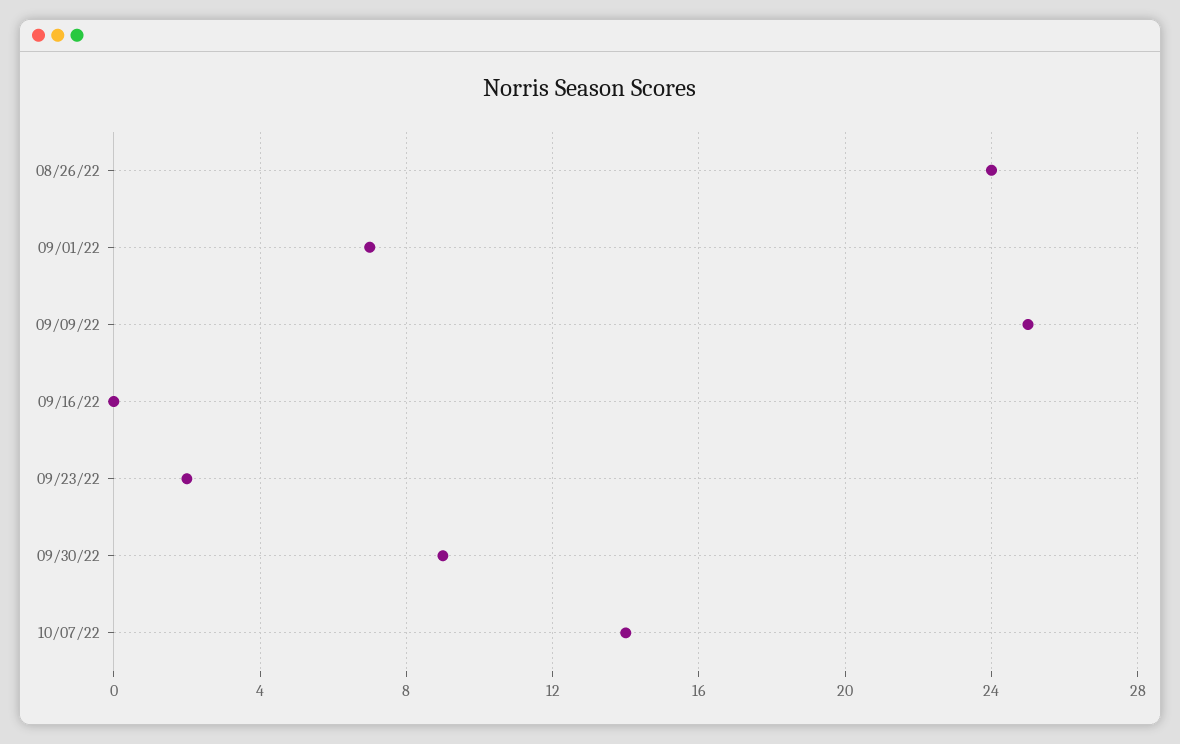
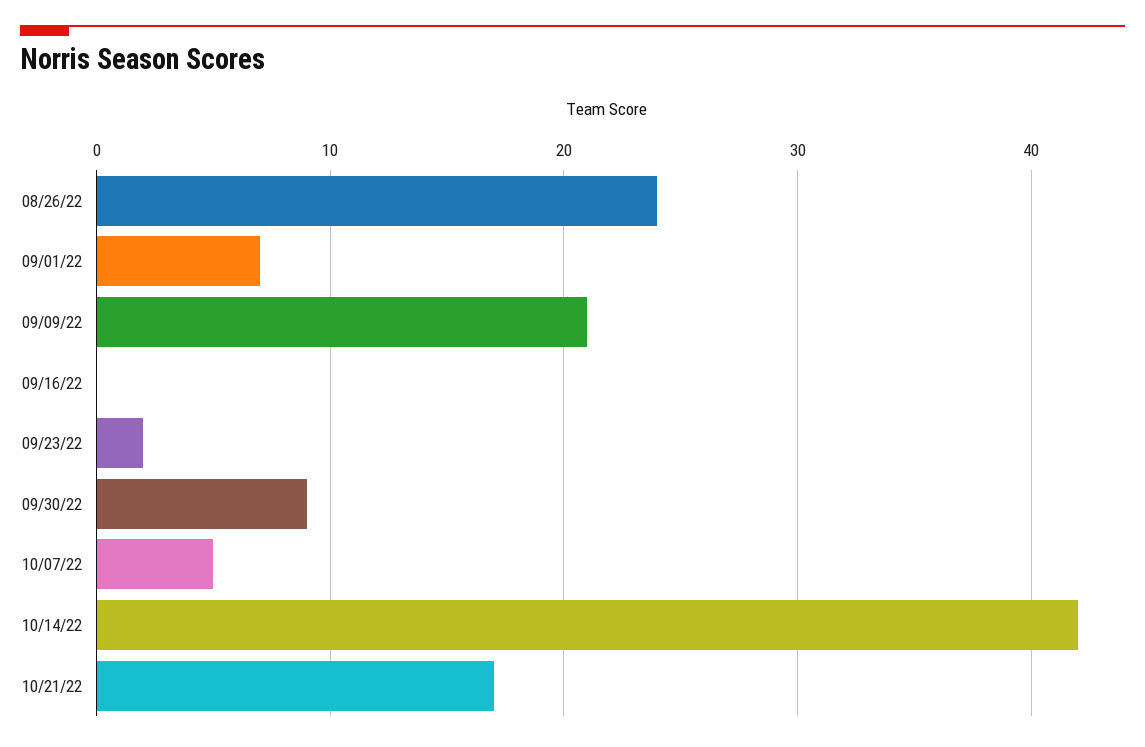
09/09/22: 25 -> 21
10/07/22: 14 -> 5
10/14/22: none -> 42
10/21/22: none -> 17

